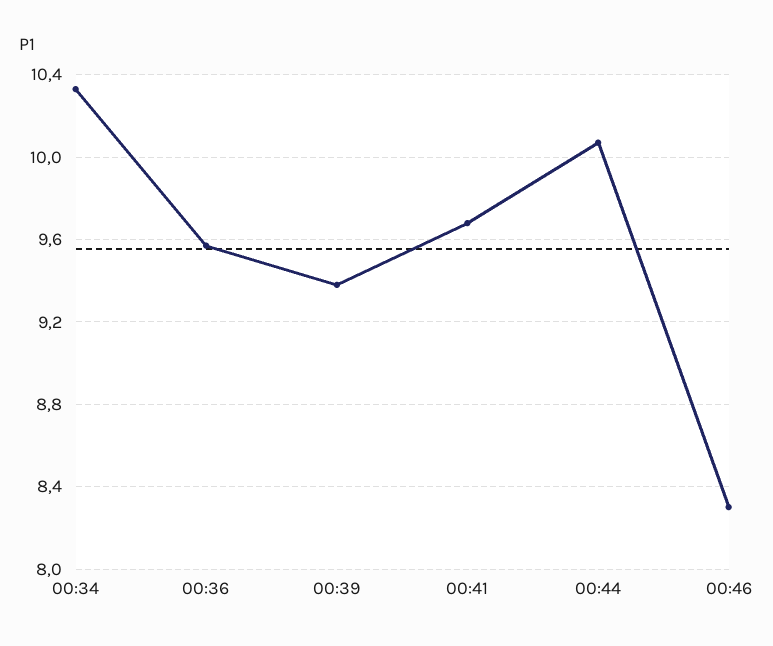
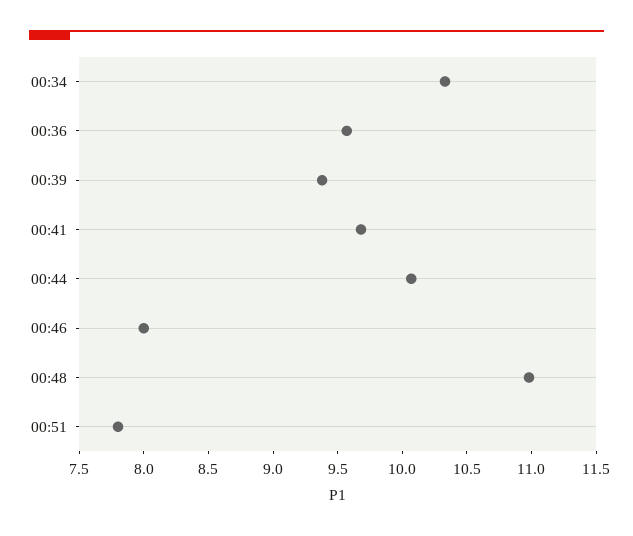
00:46: 8.3 -> 8
00:48: none -> 11
00:51: none -> 7.8

